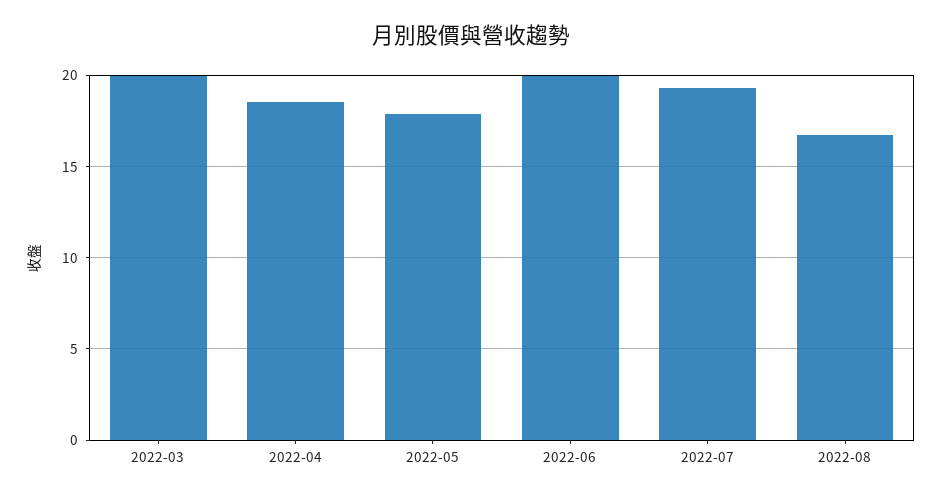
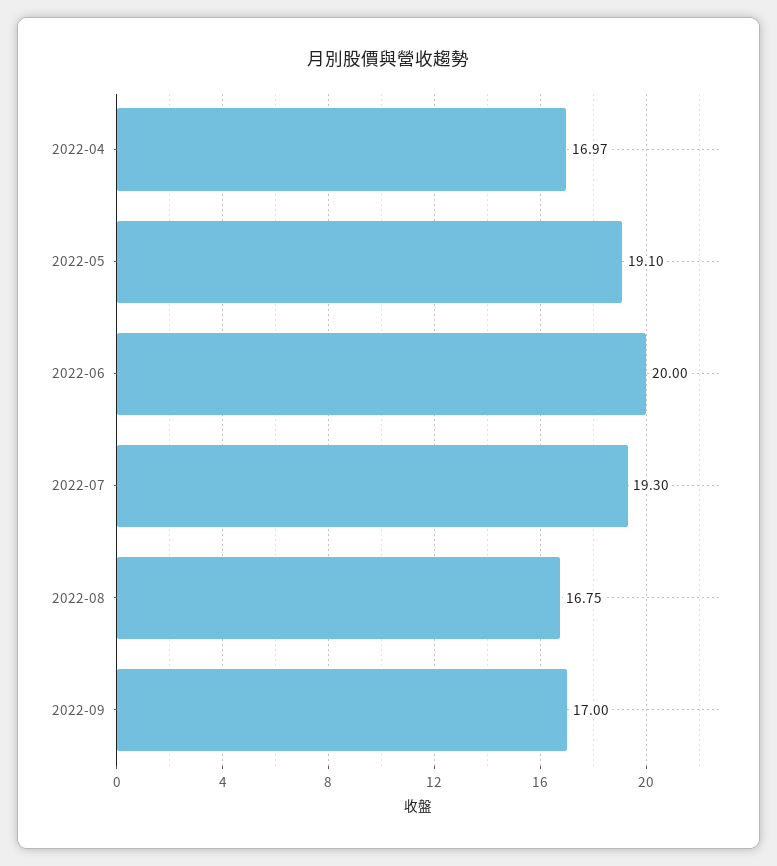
2022-03: 20 -> none
2022-04: 18.5 -> 16.97
2022-05: 18 -> 19.1
2022-09: none -> 17

